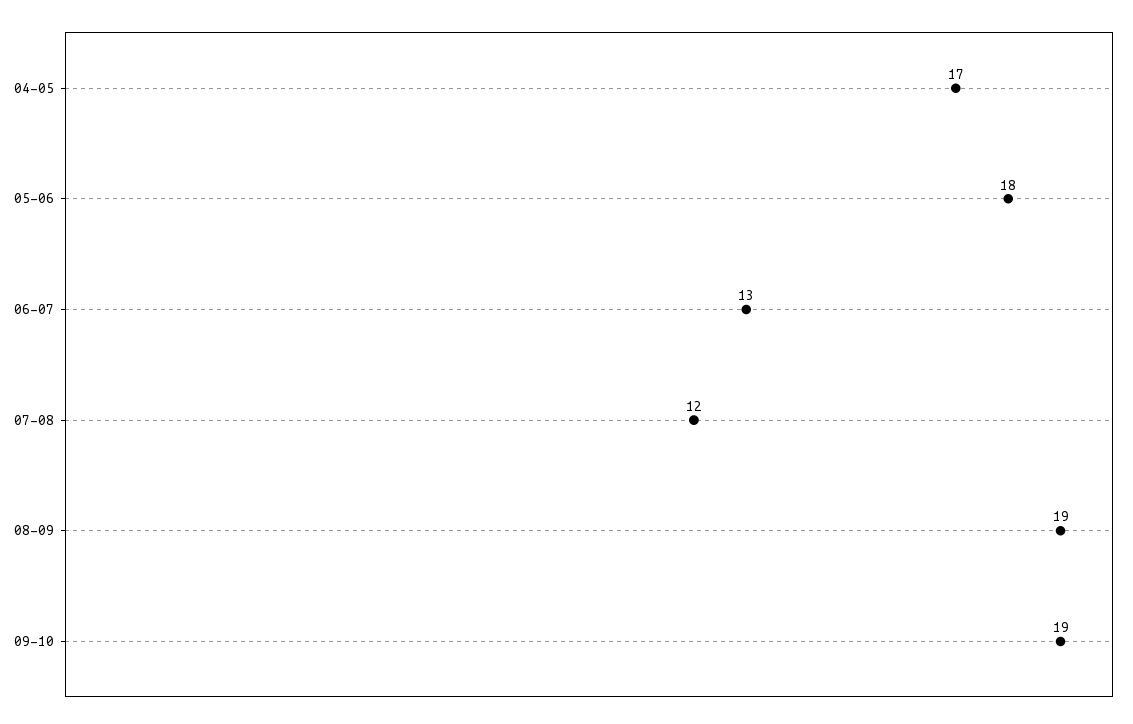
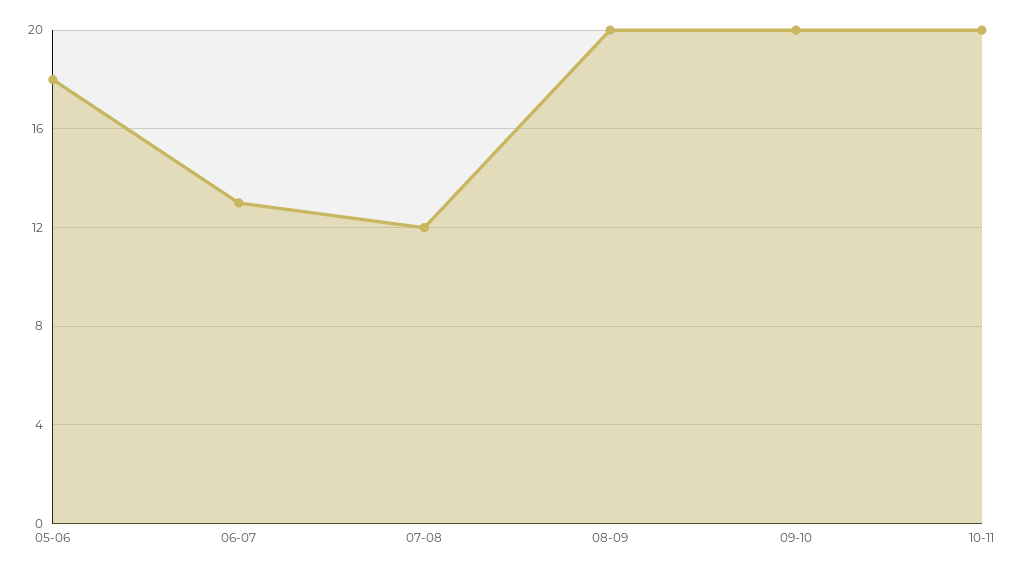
04-05: 17 -> none
08-09: 19 -> 20
09-10: 19 -> 20
10-11: none -> 20

